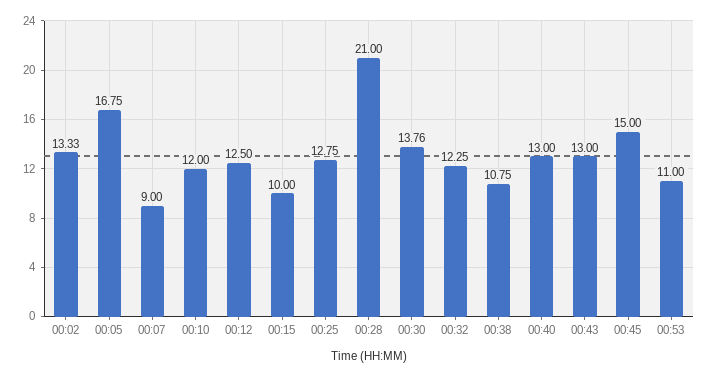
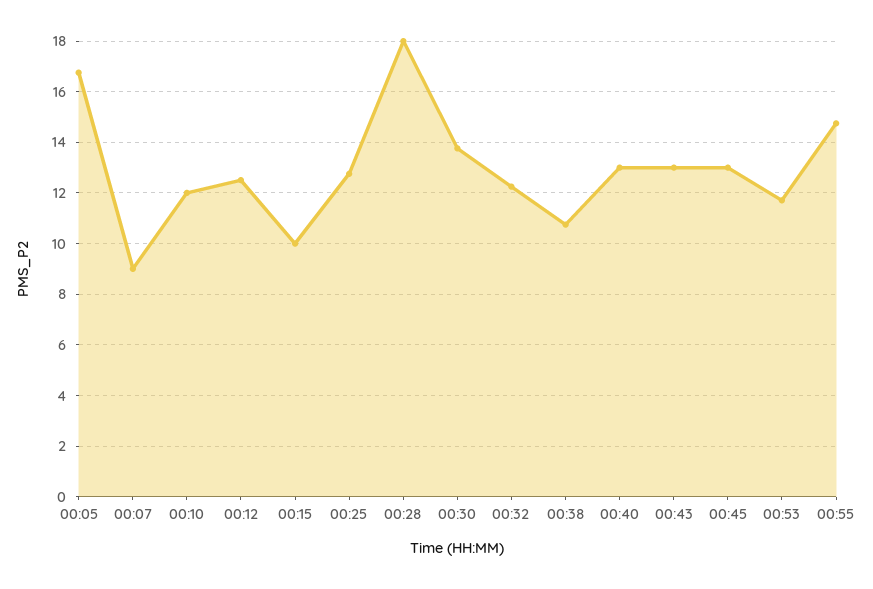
00:02: 13.33 -> none
00:28: 21 -> 18
00:45: 15 -> 13
00:53: 11 -> 11.75
00:55: none -> 14.75

